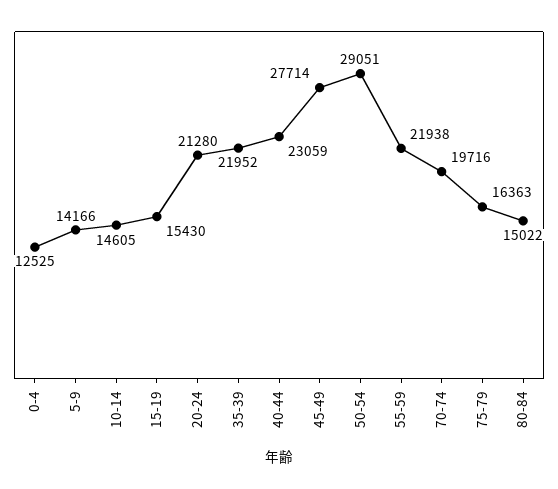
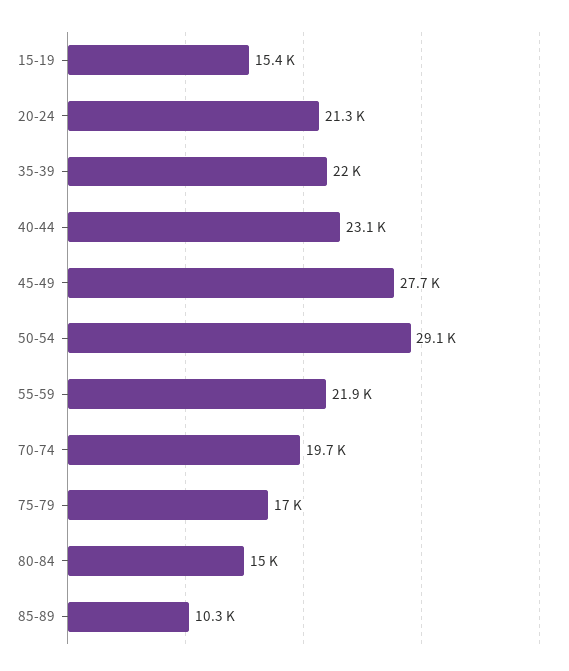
0-4: 12525 -> none
5-9: 14166 -> none
10-14: 14605 -> none
75-79: 16363 -> 17000
85-89: none -> 10300

